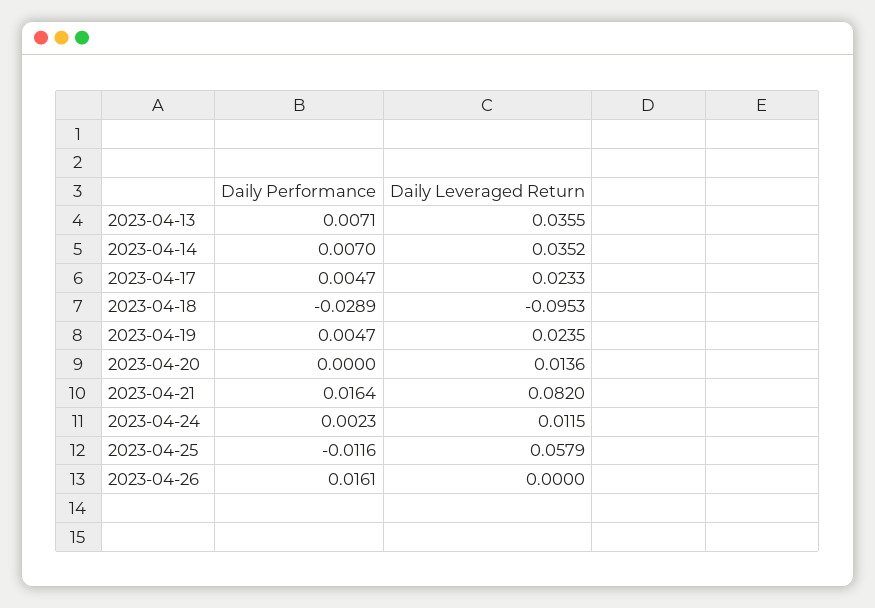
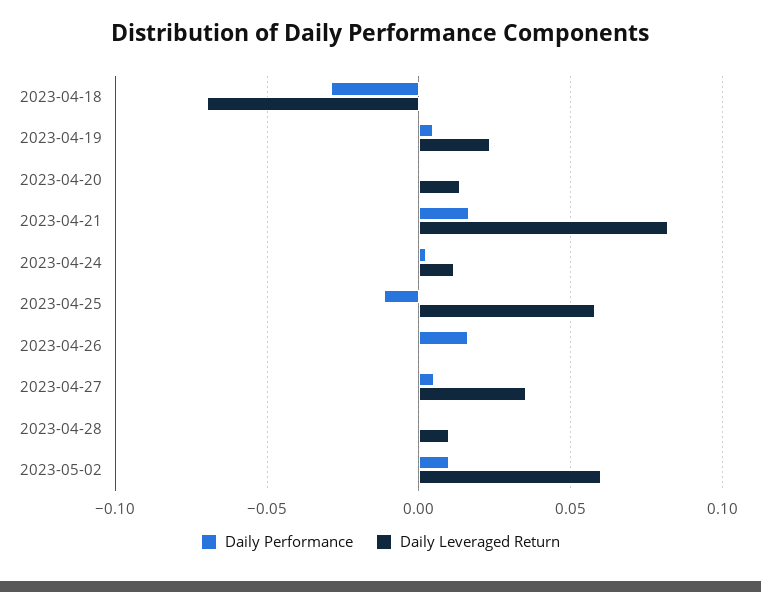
Daily Performance, 2023-04-13: 0.0071 -> none
Daily Leveraged Return, 2023-04-13: 0.0355 -> none
Daily Performance, 2023-04-14: 0.007 -> none
Daily Leveraged Return, 2023-04-14: 0.0352 -> none
Daily Performance, 2023-04-17: 0.0047 -> none
Daily Leveraged Return, 2023-04-17: 0.0233 -> none
Daily Leveraged Return, 2023-04-18: -0.0953 -> -0.07
Daily Performance, 2023-04-27: none -> 0.005
Daily Leveraged Return, 2023-04-27: none -> 0.035
Daily Performance, 2023-04-28: none -> 0
Daily Leveraged Return, 2023-04-28: none -> 0.01
Daily Performance, 2023-05-02: none -> 0.01
Daily Leveraged Return, 2023-05-02: none -> 0.06

